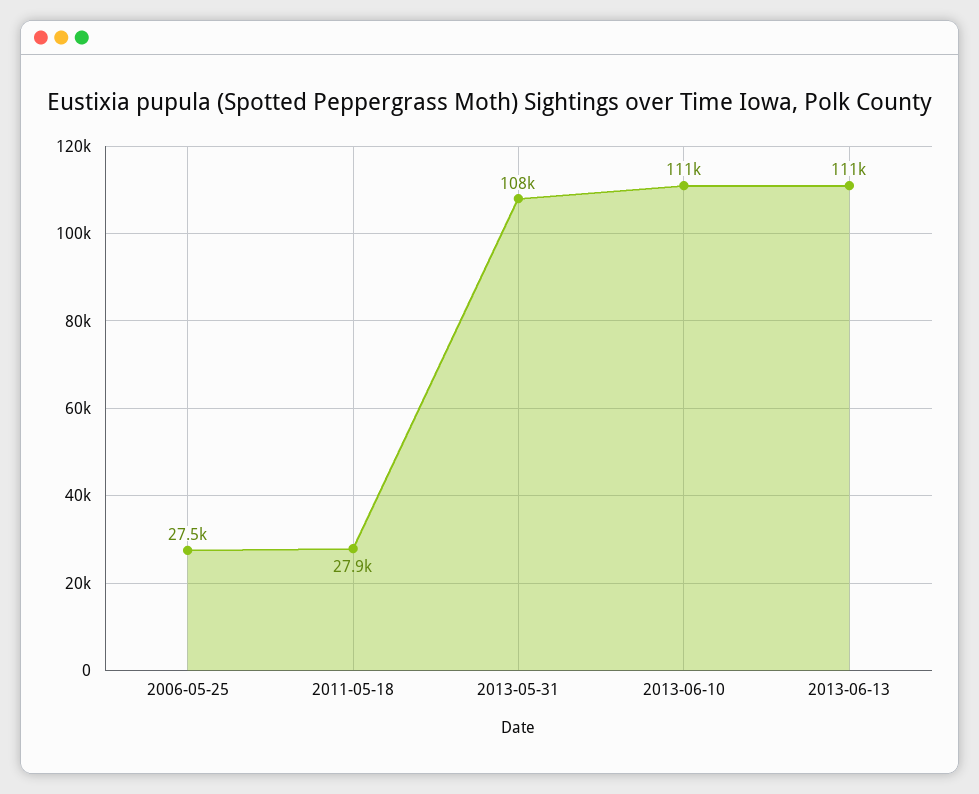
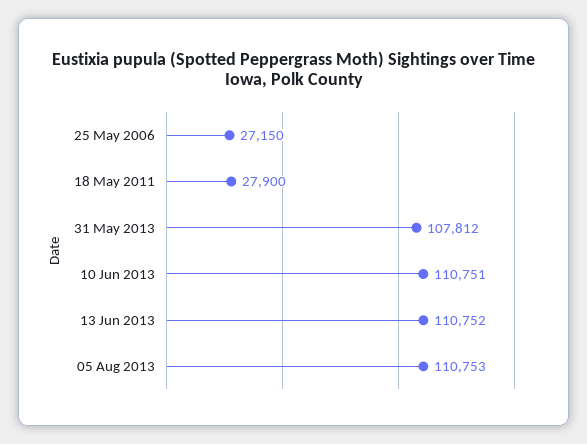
2006-05-25: 27500 -> 27150
05 Aug 2013: none -> 110753

